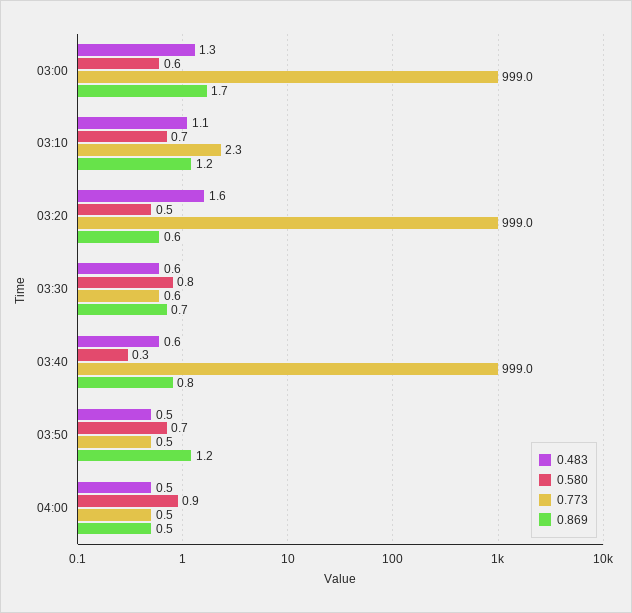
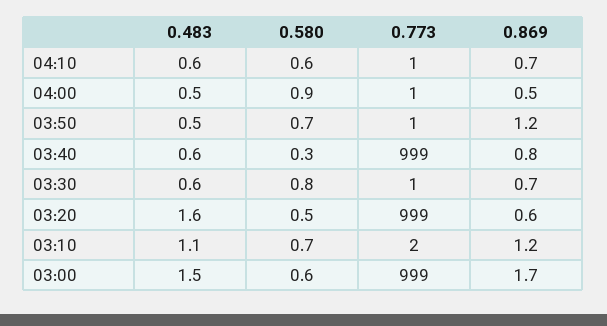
0.483, 03:00: 1.3 -> 1.5
0.483, 04:10: none -> 0.6
0.580, 04:10: none -> 0.6
0.773, 04:10: none -> 1
0.869, 04:10: none -> 0.7

